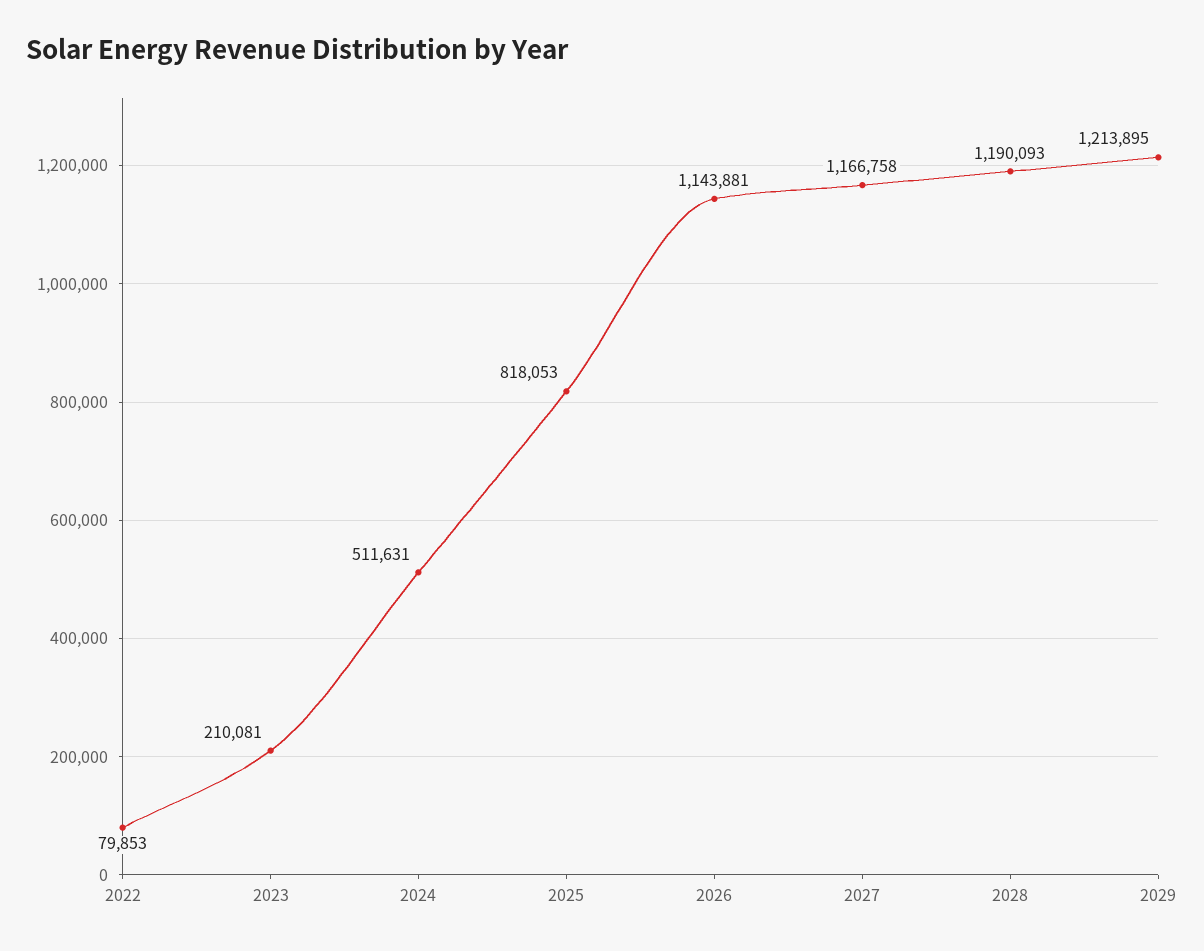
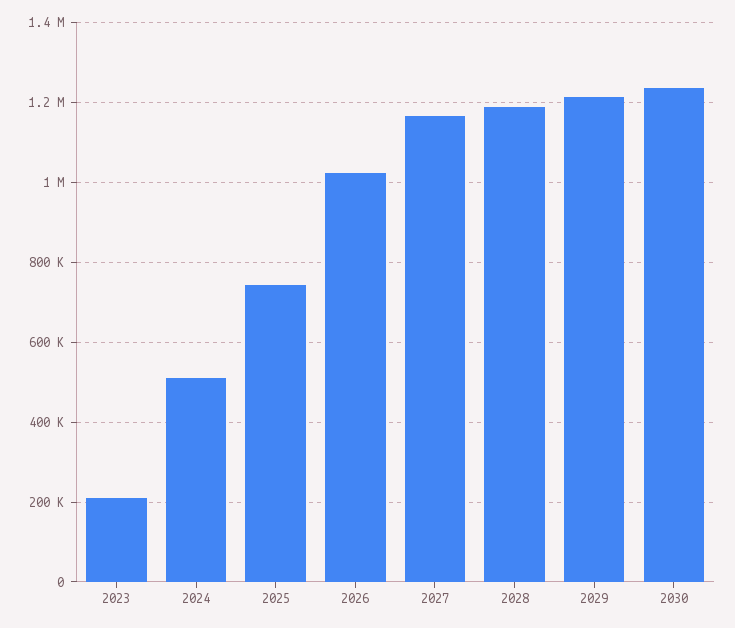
2022: 79853 -> none
2025: 818053 -> 740000
2026: 1143881 -> 1020000
2030: none -> 1240000

